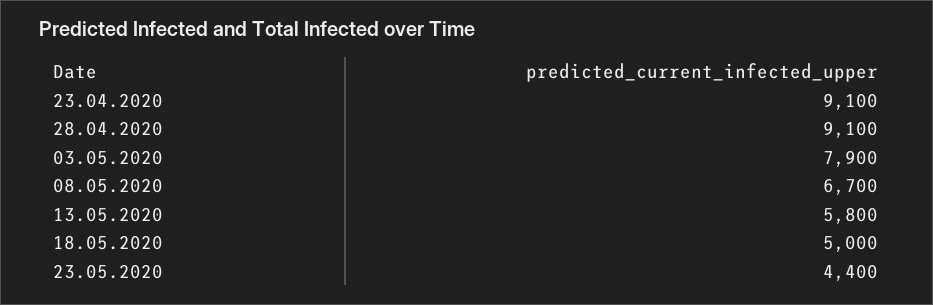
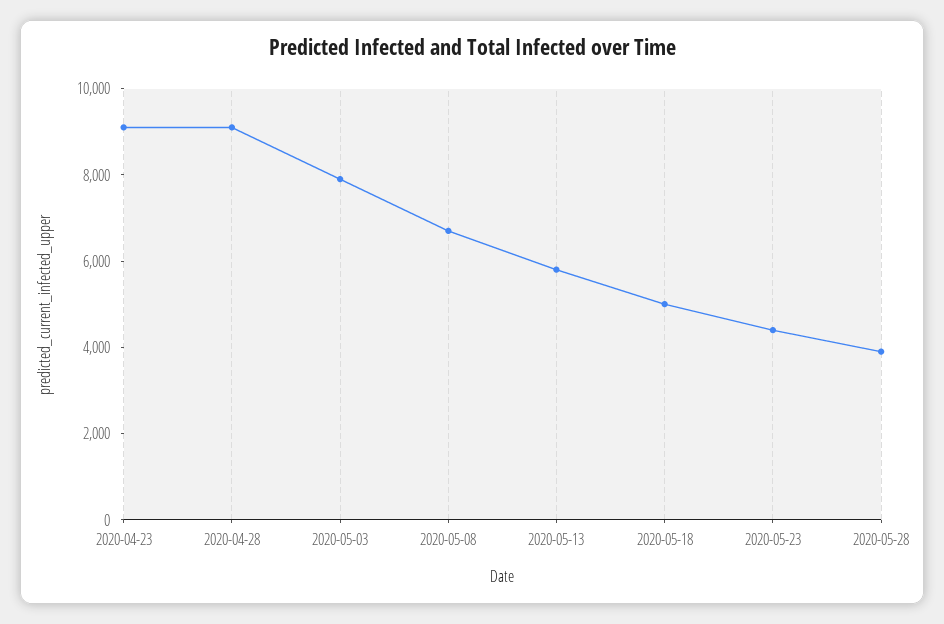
2020-05-28: none -> 4000

